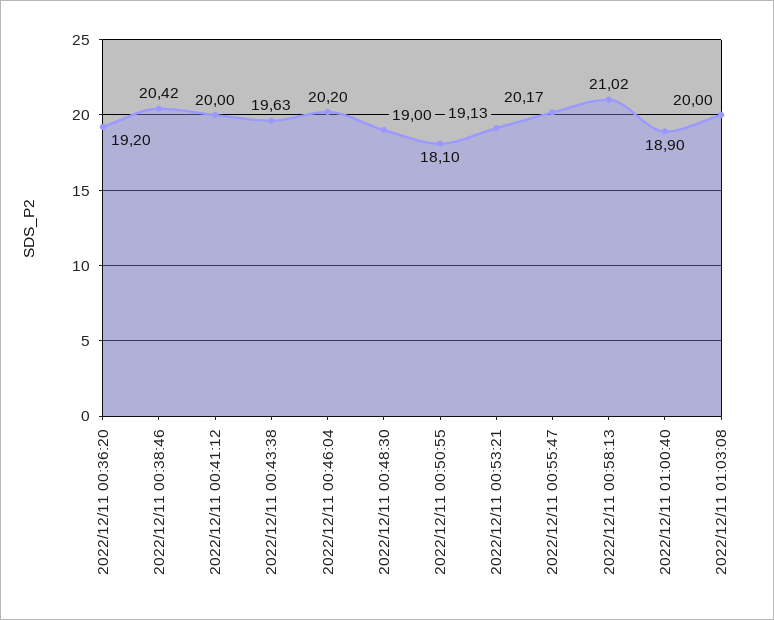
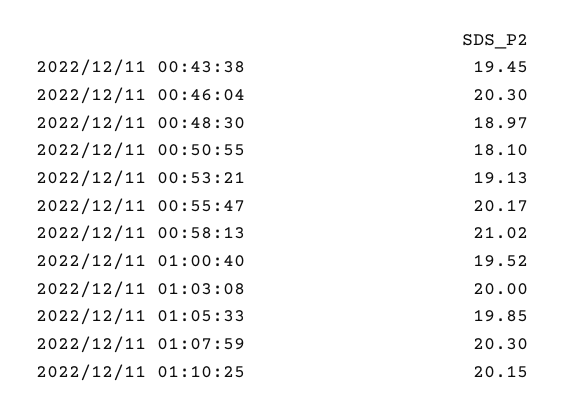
2022/12/11 00:36:20: 19.2 -> none
2022/12/11 00:38:46: 20.42 -> none
2022/12/11 00:41:12: 20 -> none
2022/12/11 00:43:38: 19.63 -> 19.45
2022/12/11 00:46:04: 20.2 -> 20.3
2022/12/11 00:48:30: 19 -> 18.97
2022/12/11 01:00:40: 18.9 -> 19.52
2022/12/11 01:05:33: none -> 19.85
2022/12/11 01:07:59: none -> 20.3
2022/12/11 01:10:25: none -> 20.15

